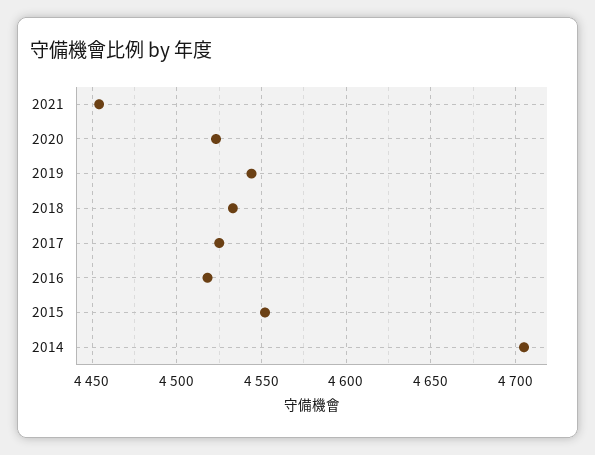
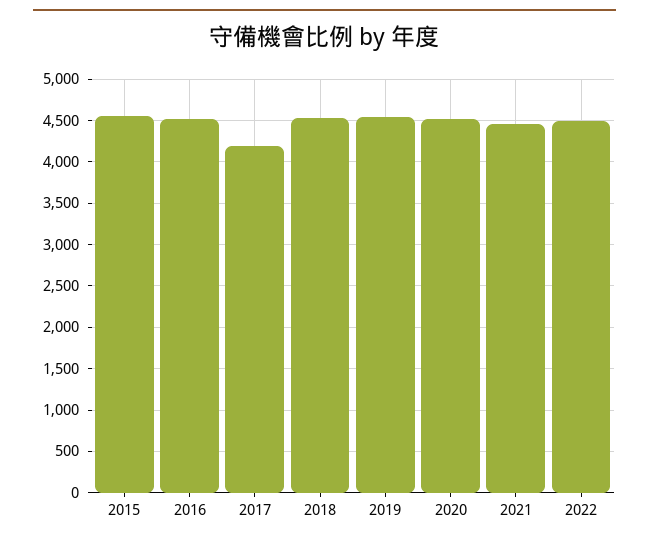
2017: 4525 -> 4200
2014: 4705 -> none
2022: none -> 4500

